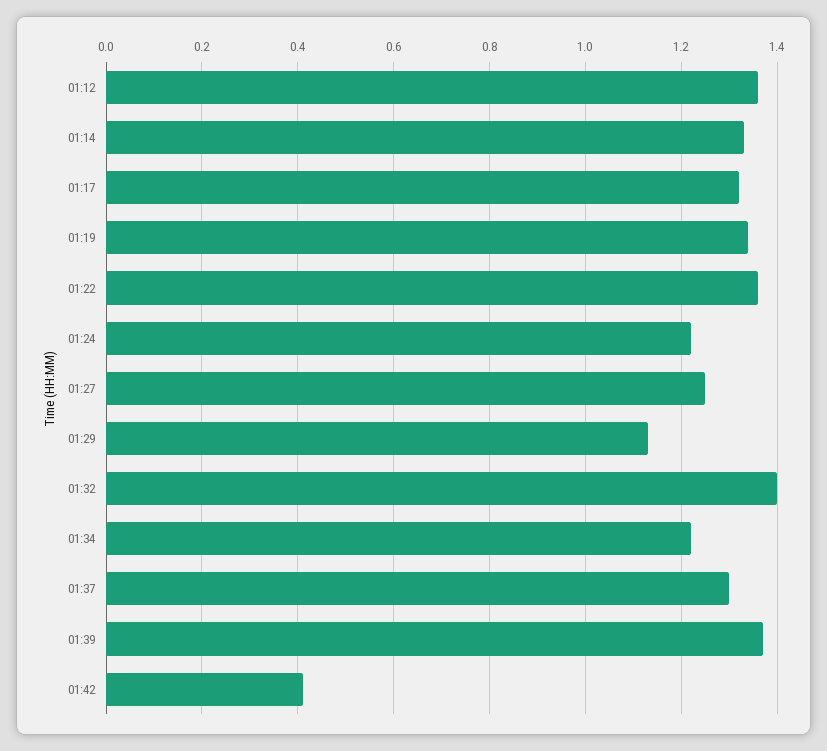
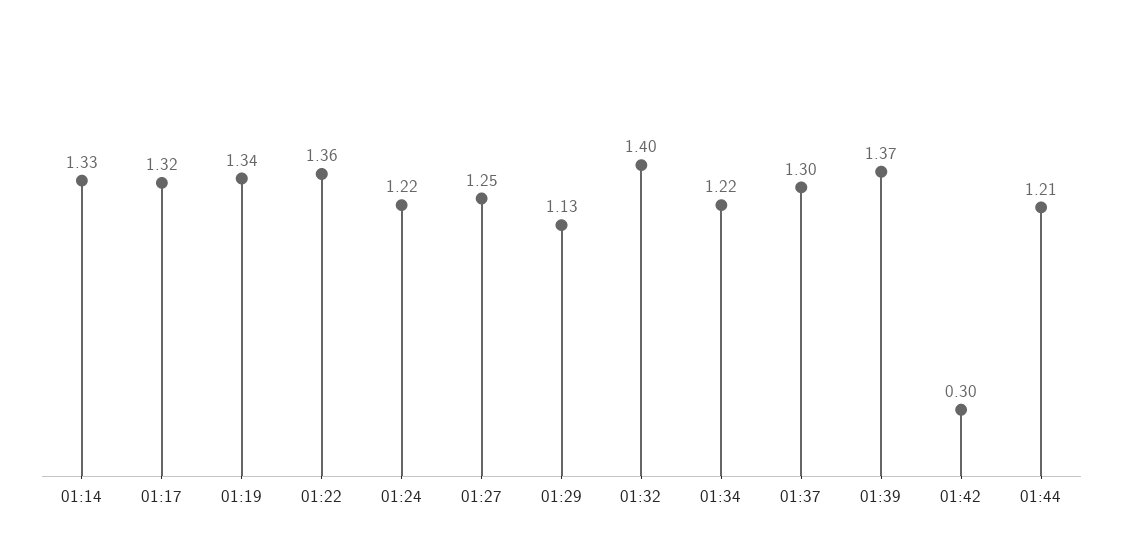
01:12: 1.35 -> none
01:42: 0.4 -> 0.3
01:44: none -> 1.21

